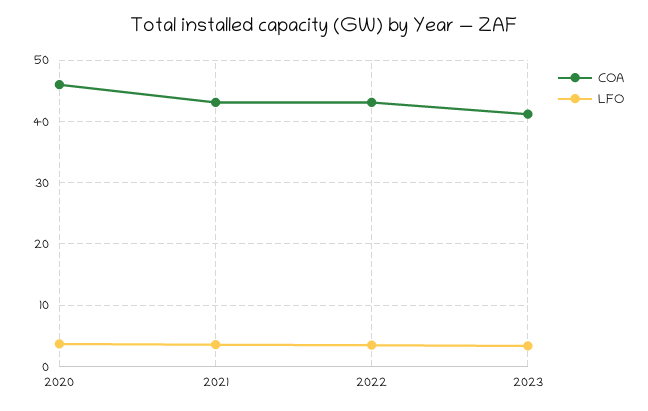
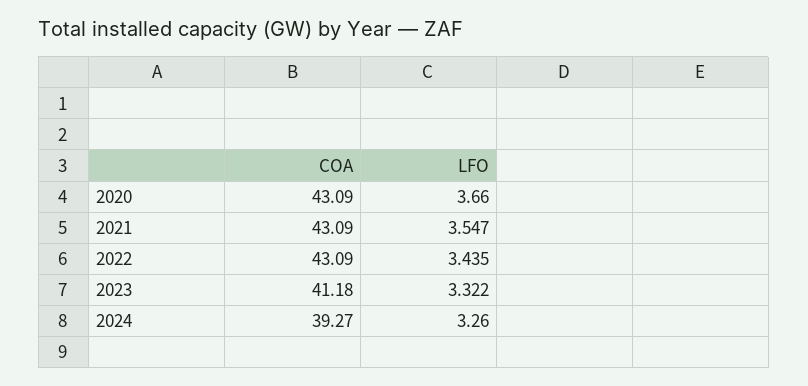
COA, 2020: 46 -> 43.09
COA, 2024: none -> 39.27
LFO, 2024: none -> 3.26

